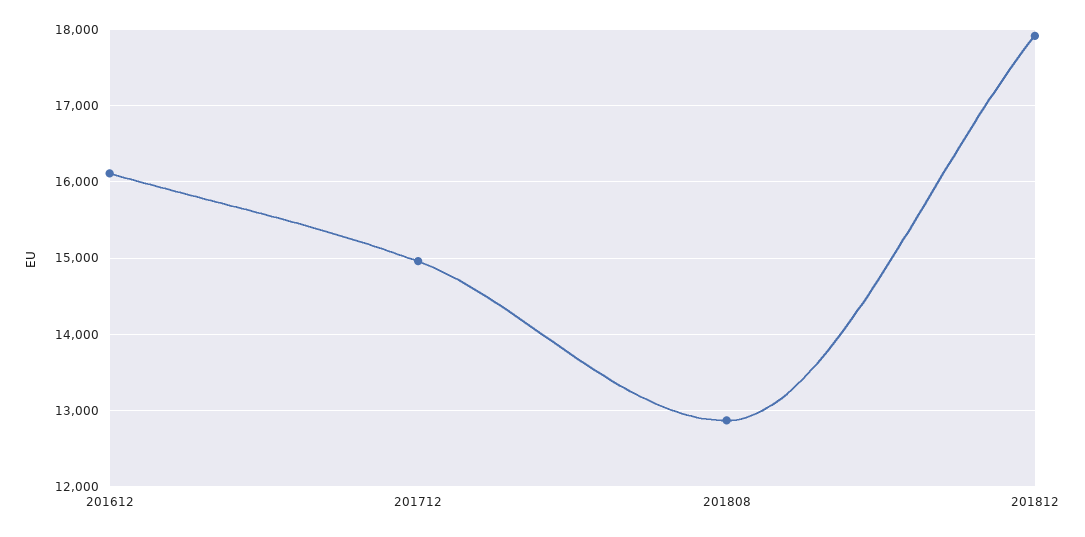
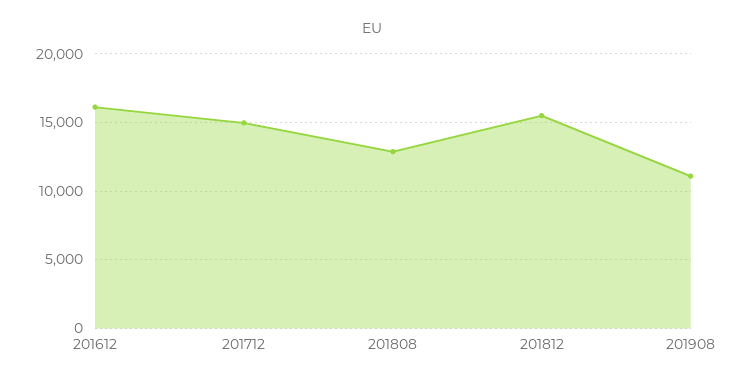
201812: 17900 -> 15500
201908: none -> 11000

